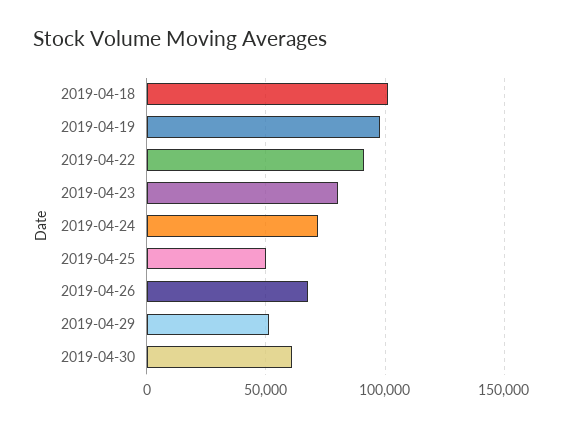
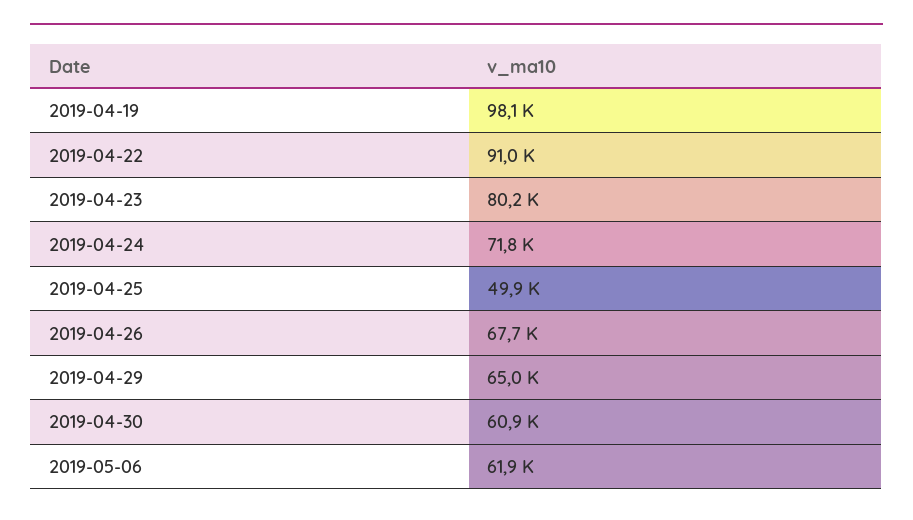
2019-04-18: 100000 -> none
2019-04-29: 50000 -> 65000
2019-05-06: none -> 61900

